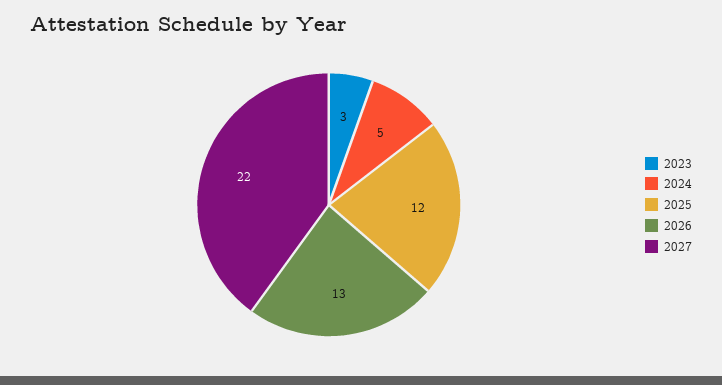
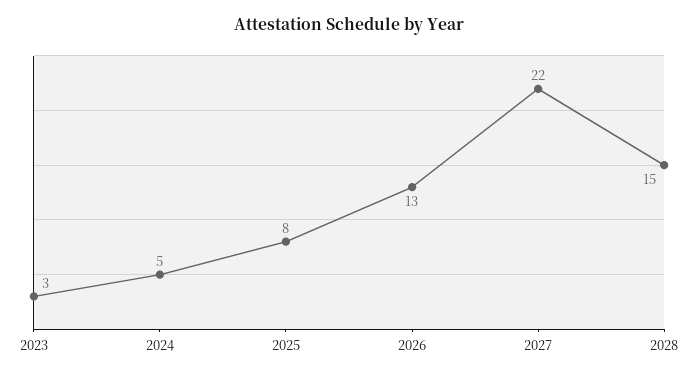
2025: 12 -> 8
2028: none -> 15

